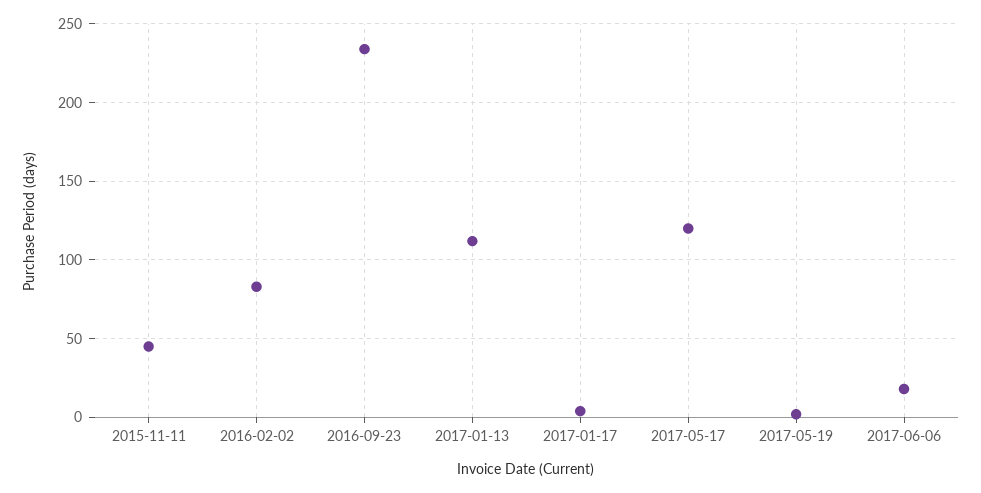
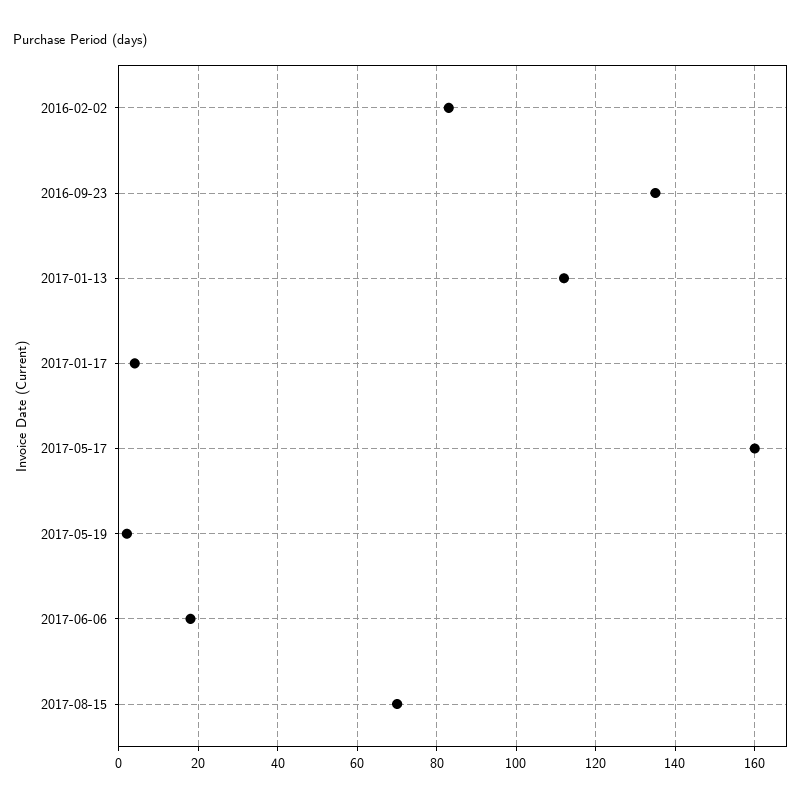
2015-11-11: 45 -> none
2016-09-23: 235 -> 135
2017-05-17: 120 -> 160
2017-08-15: none -> 70

